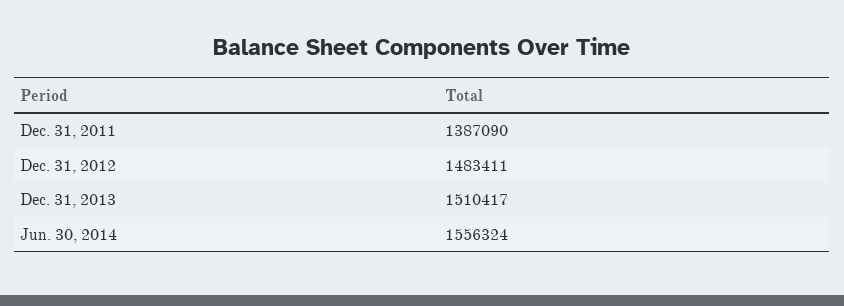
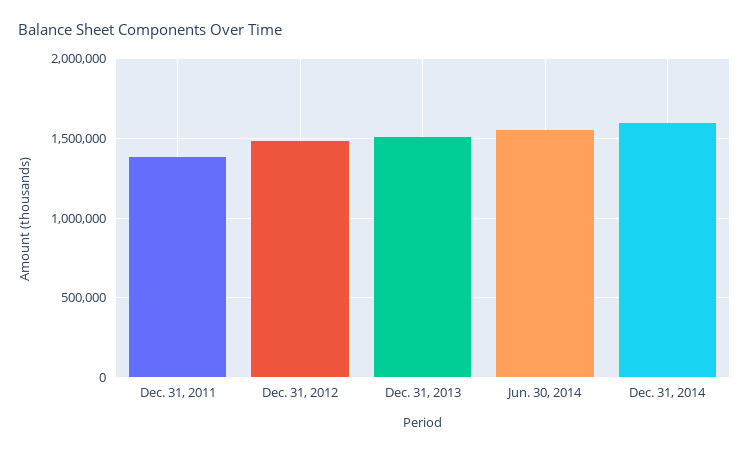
Dec. 31, 2014: none -> 1600000

